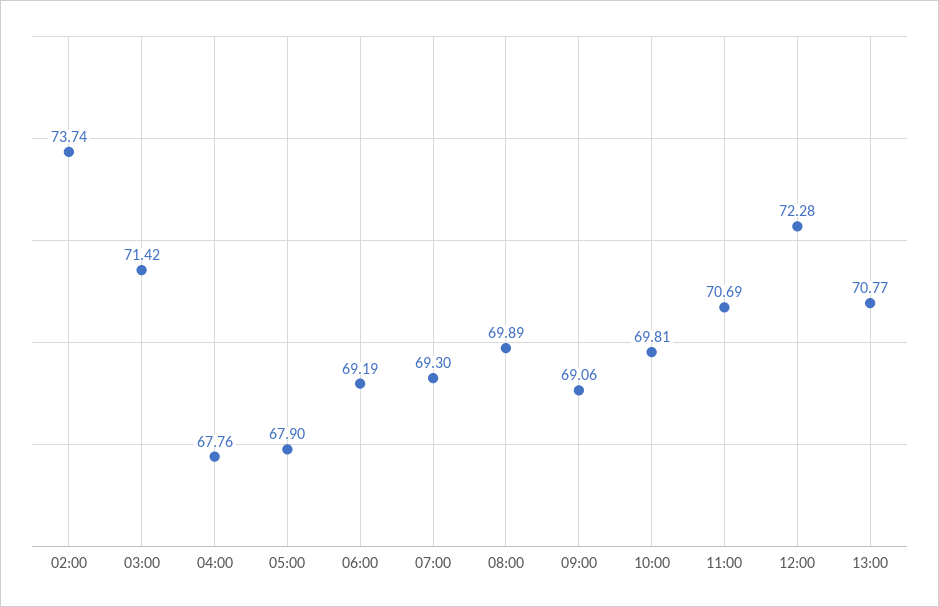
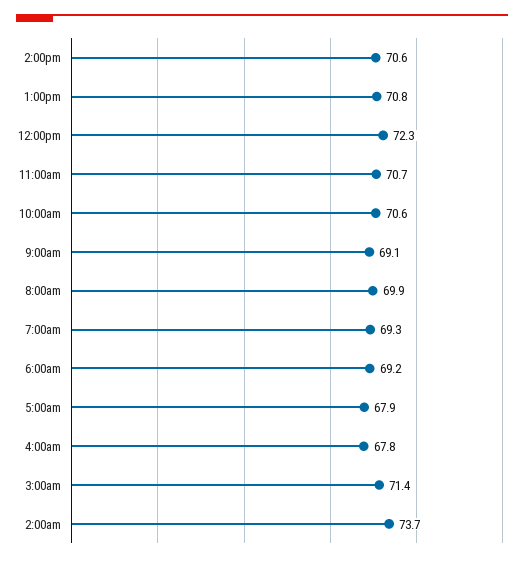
10:00: 69.81 -> 70.6
2:00pm: none -> 70.6

